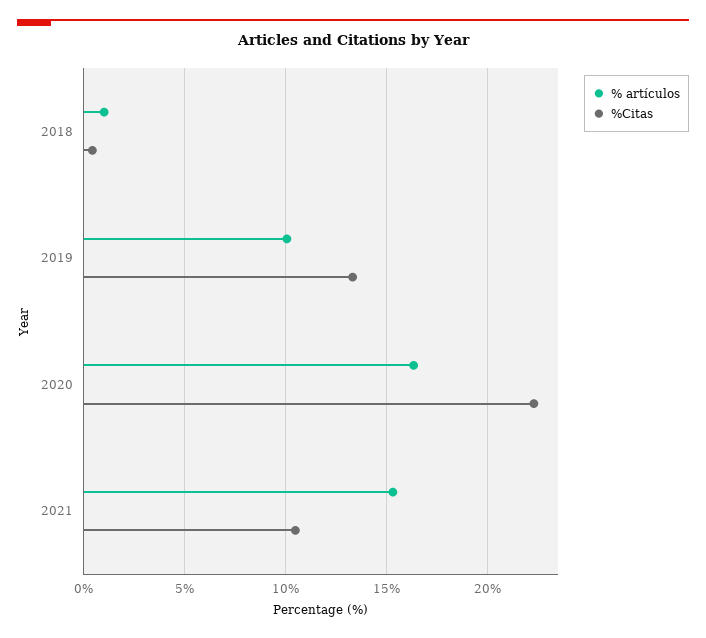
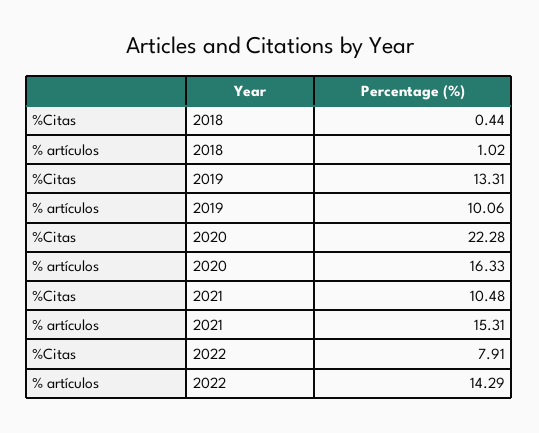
%Citas, 2022: none -> 7.91
% artículos, 2022: none -> 14.29

